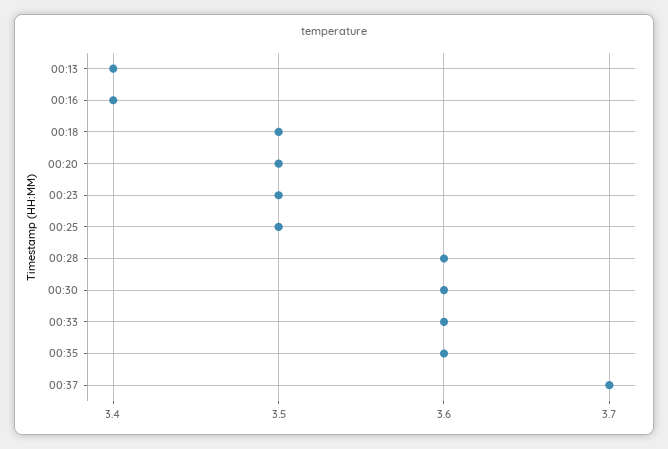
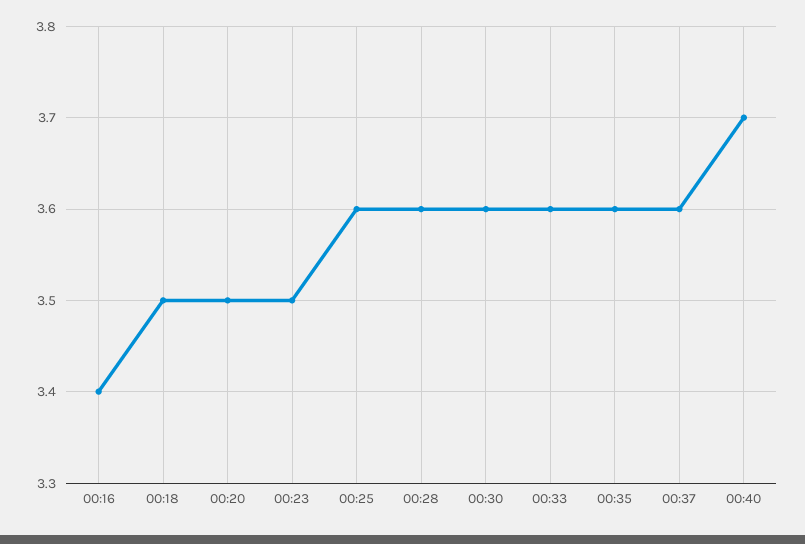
00:13: 3.4 -> none
00:25: 3.5 -> 3.6
00:37: 3.7 -> 3.6
00:40: none -> 3.7

